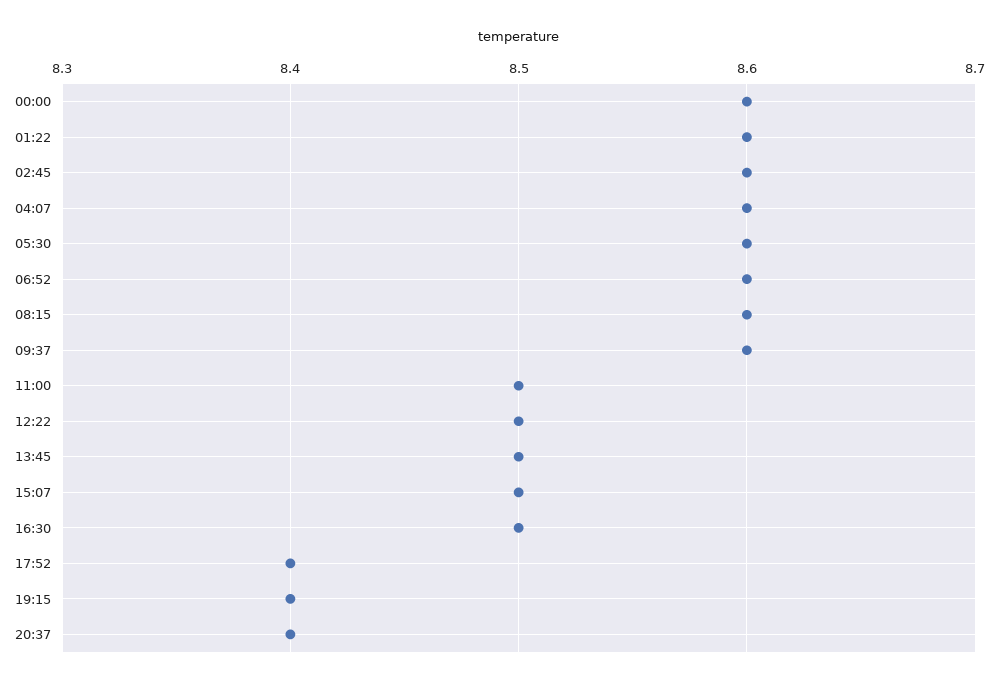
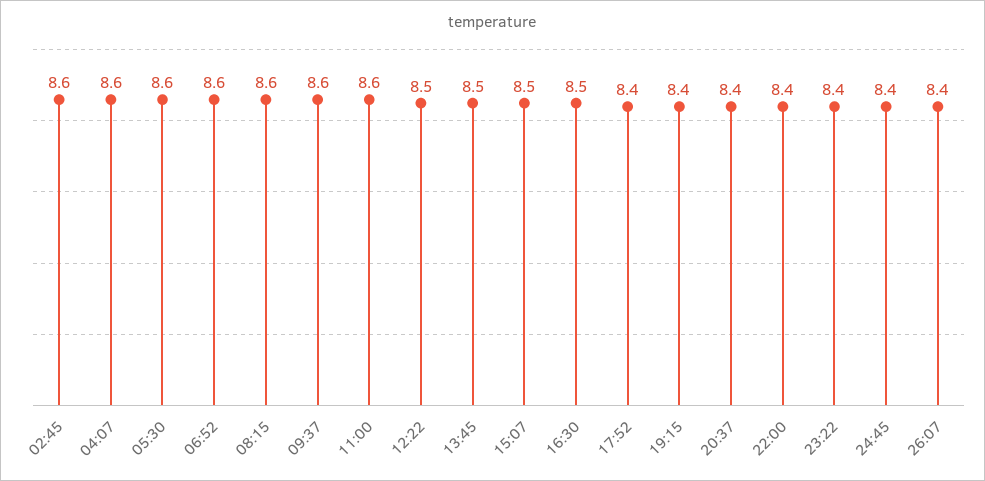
00:00: 8.6 -> none
01:22: 8.6 -> none
11:00: 8.5 -> 8.6
22:00: none -> 8.4
23:22: none -> 8.4
24:45: none -> 8.4
26:07: none -> 8.4

